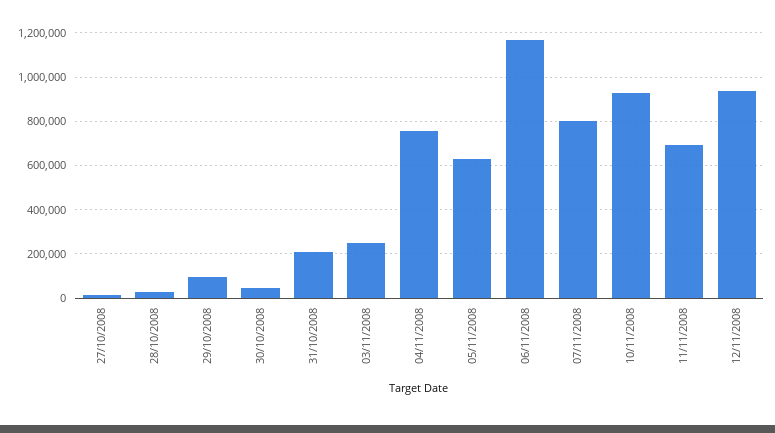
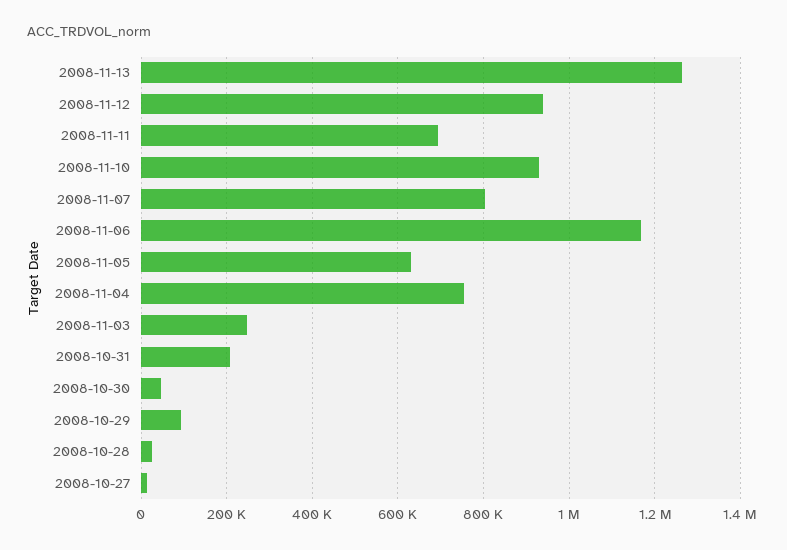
2008-11-13: none -> 1260000

